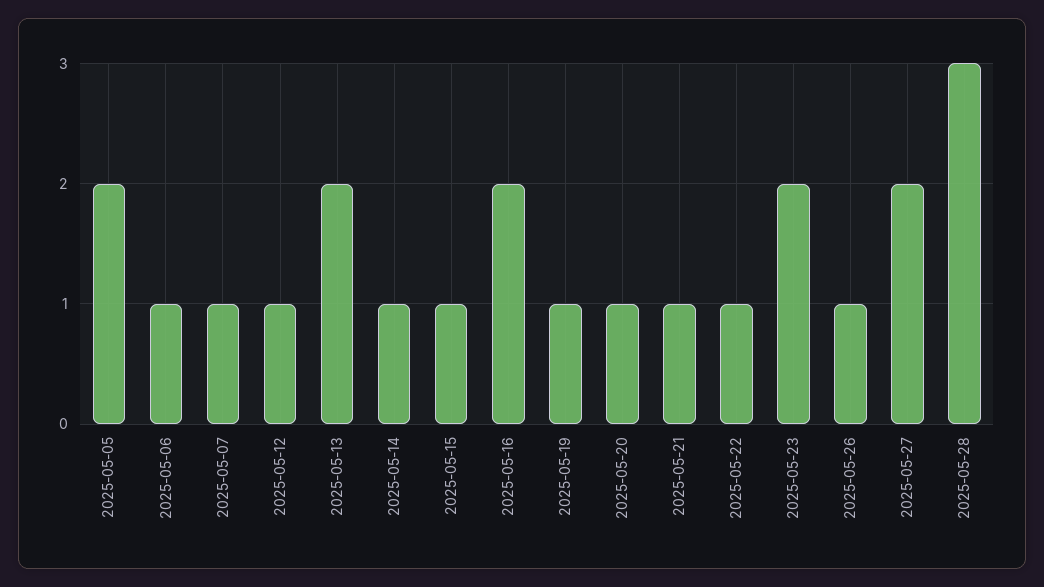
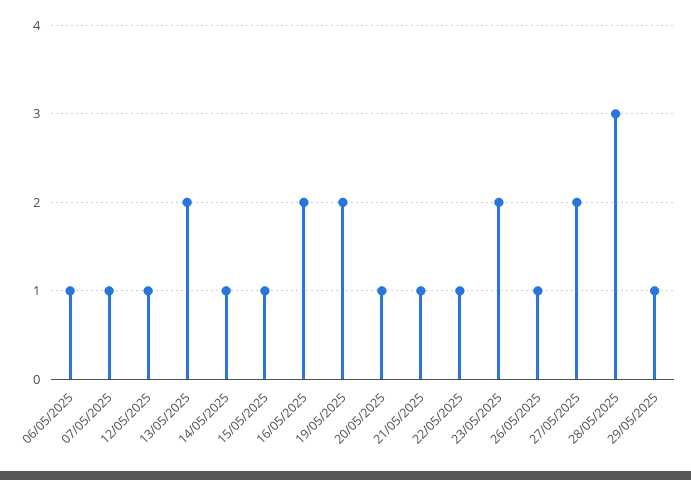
2025-05-05: 2 -> none
2025-05-19: 1 -> 2
29/05/2025: none -> 1

